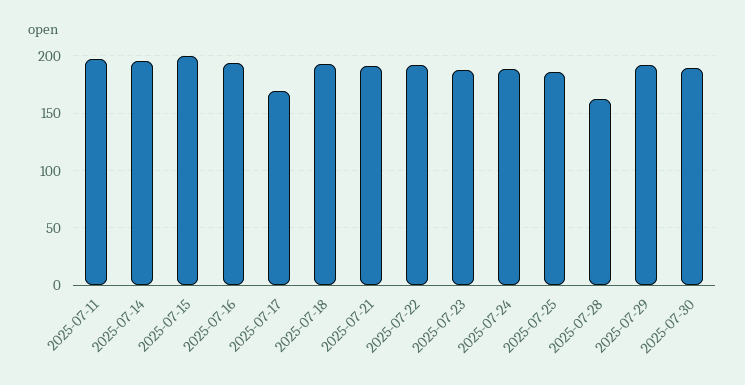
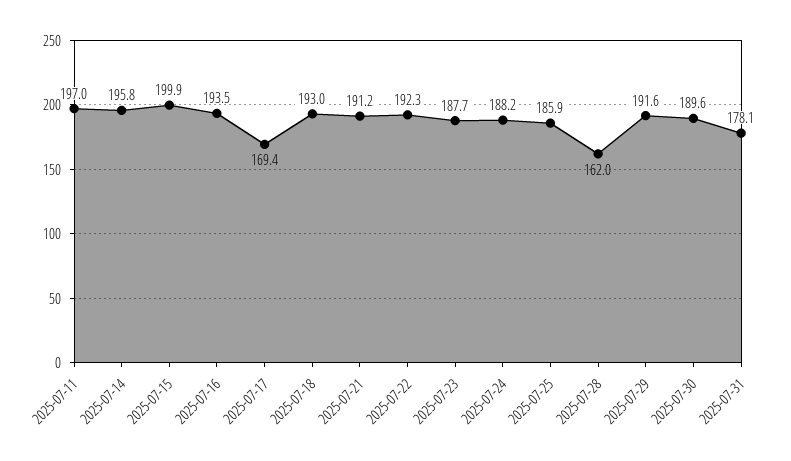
2025-07-31: none -> 178.1

